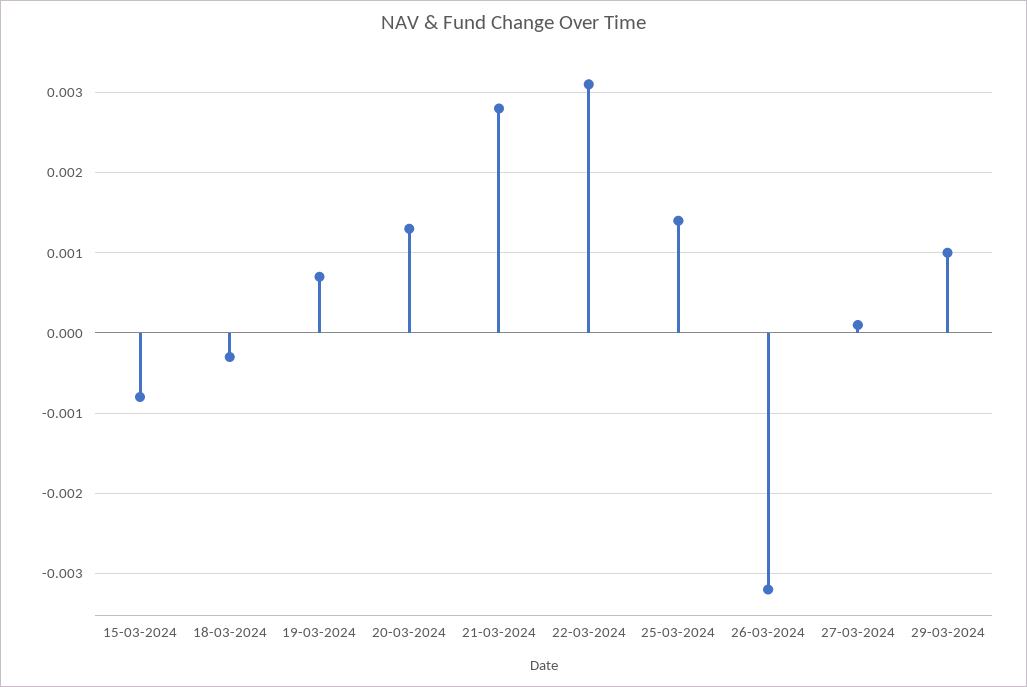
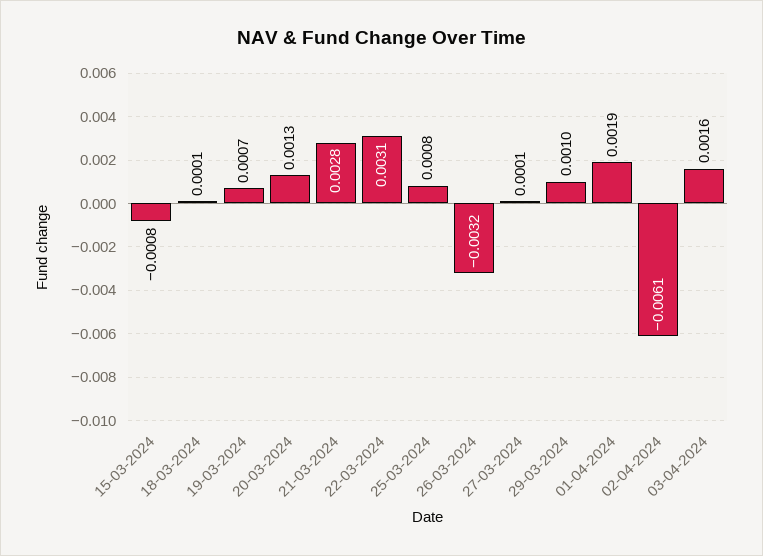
18-03-2024: -0.0003 -> 0.0001
25-03-2024: 0.0014 -> 0.0008
01-04-2024: none -> 0.0019
02-04-2024: none -> -0.0061
03-04-2024: none -> 0.0016

